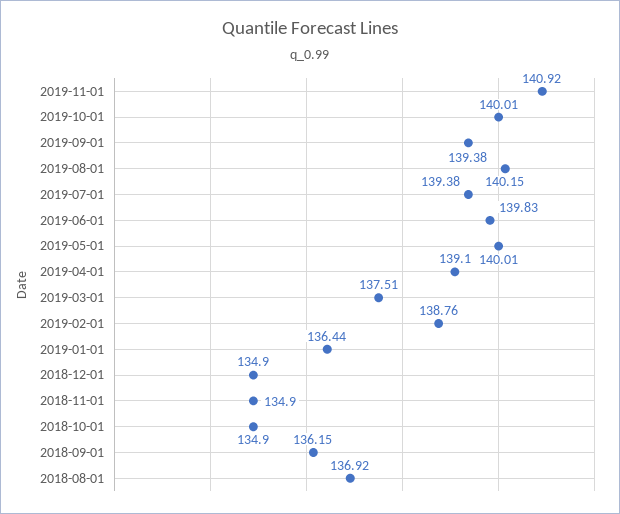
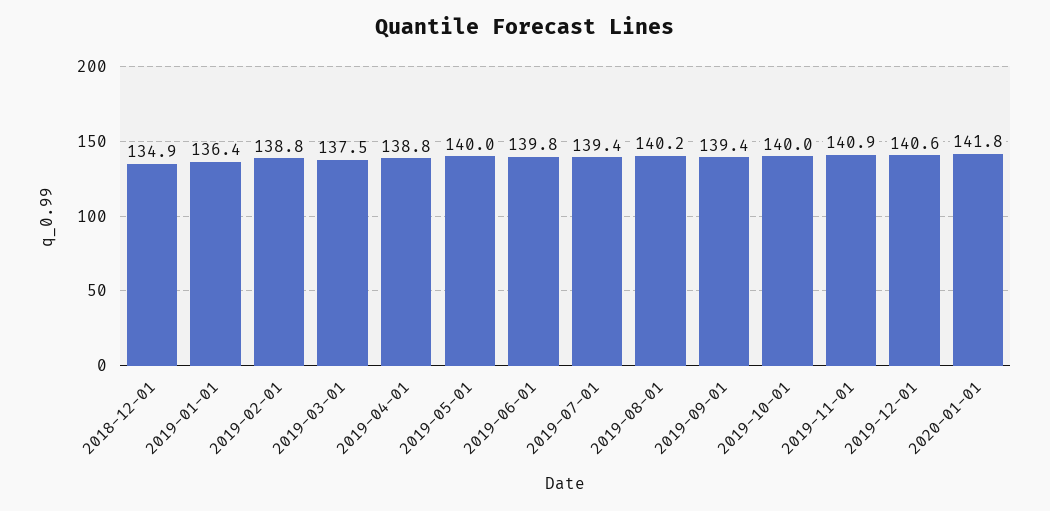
2019-04-01: 139.1 -> 138.8
2018-11-01: 134.9 -> none
2018-10-01: 134.9 -> none
2018-09-01: 136.15 -> none
2018-08-01: 136.92 -> none
2019-12-01: none -> 140.6
2020-01-01: none -> 141.8

